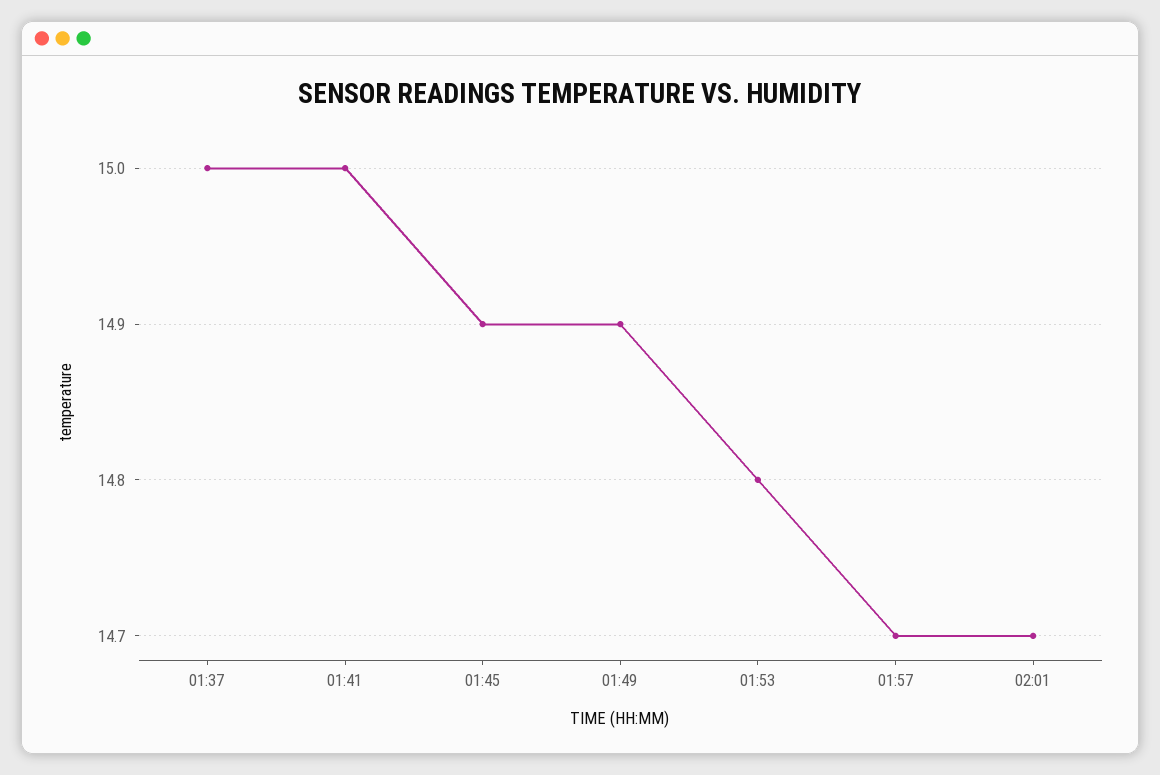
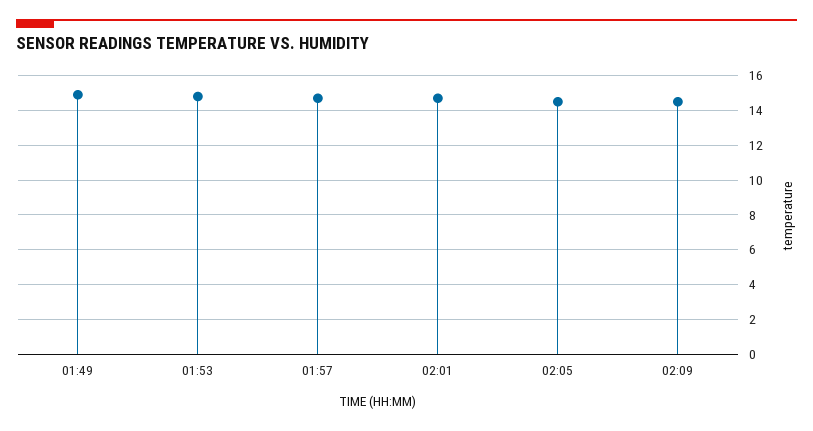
01:37: 15 -> none
01:41: 15 -> none
01:45: 14.9 -> none
02:05: none -> 14.5
02:09: none -> 14.5

